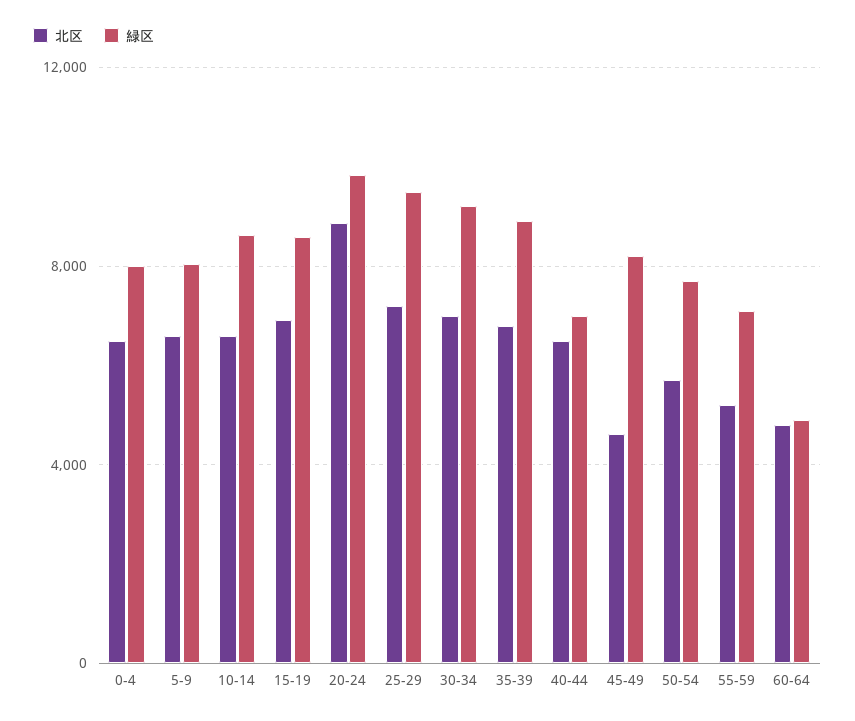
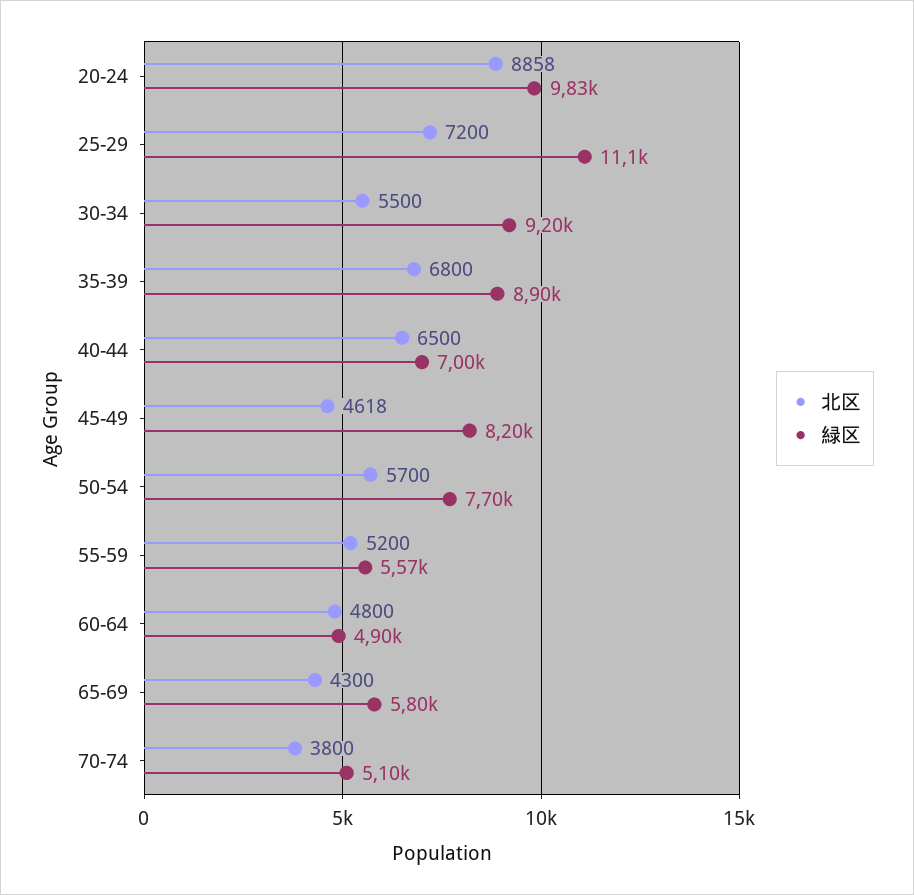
北区, 0-4: 6500 -> none
緑区, 0-4: 8000 -> none
北区, 5-9: 6500 -> none
緑区, 5-9: 8000 -> none
北区, 10-14: 6500 -> none
緑区, 10-14: 8500 -> none
北区, 15-19: 7000 -> none
緑区, 15-19: 8500 -> none
緑区, 25-29: 9500 -> 11100
北区, 30-34: 7000 -> 5500
緑区, 55-59: 7000 -> 5570
北区, 65-69: none -> 4300
緑区, 65-69: none -> 5800
北区, 70-74: none -> 3800
緑区, 70-74: none -> 5100

